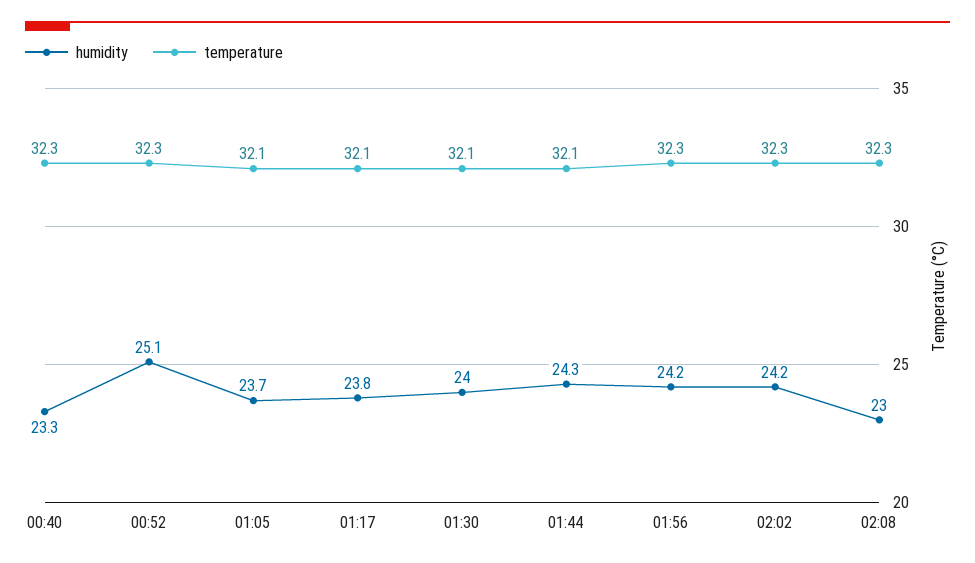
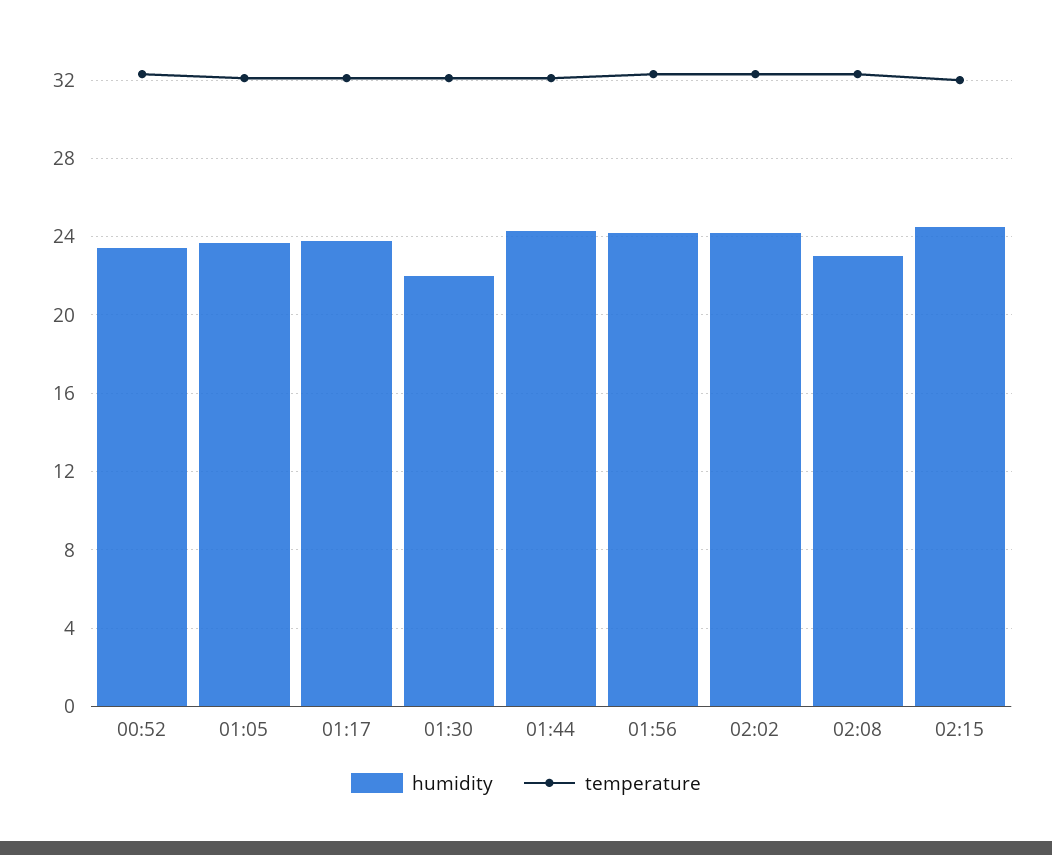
humidity, 00:40: 23.3 -> none
temperature, 00:40: 32.3 -> none
humidity, 00:52: 25.1 -> 23.5
humidity, 01:30: 24 -> 22
humidity, 02:15: none -> 24.5
temperature, 02:15: none -> 32

